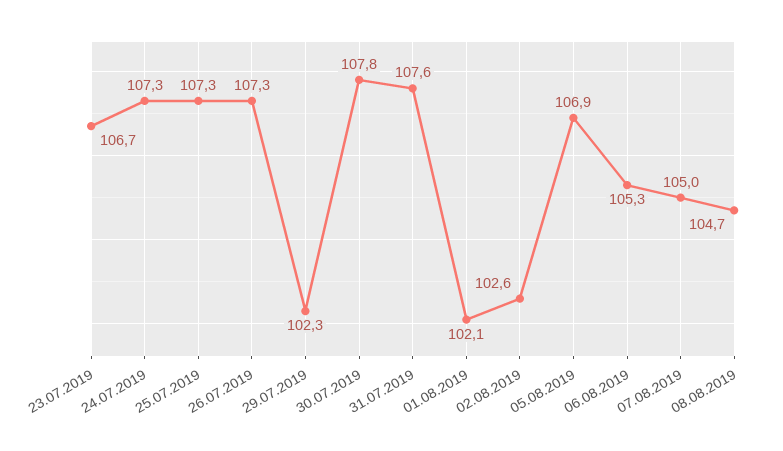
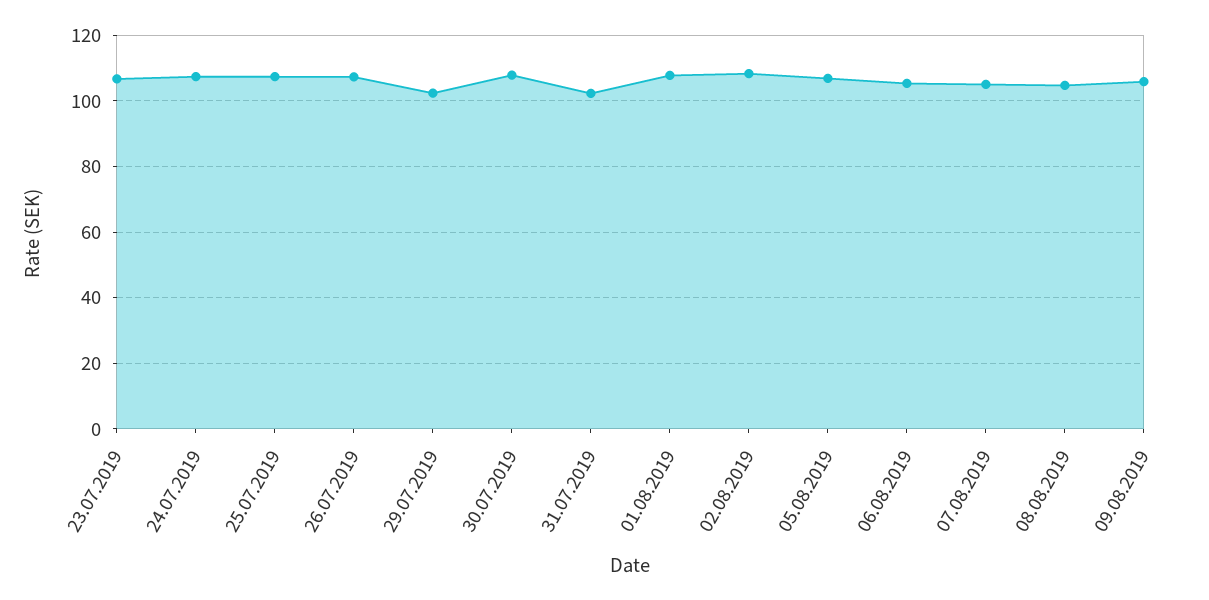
31.07.2019: 107.6 -> 102
01.08.2019: 102.1 -> 108
02.08.2019: 102.6 -> 108
09.08.2019: none -> 106

